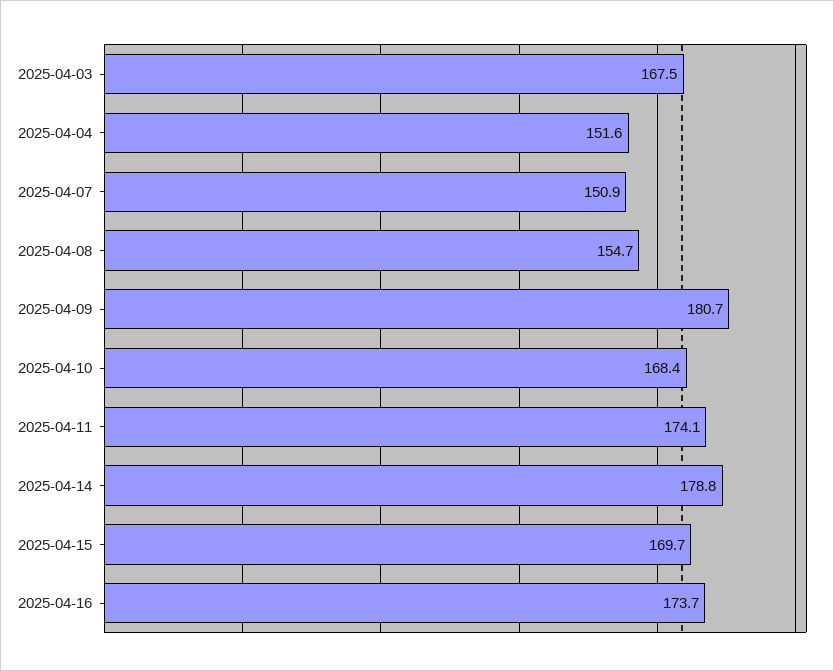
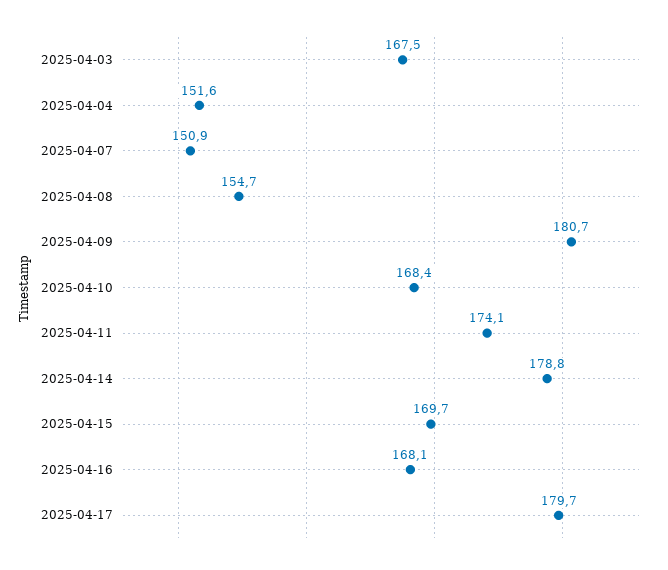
2025-04-16: 173.7 -> 168.1
2025-04-17: none -> 179.7

